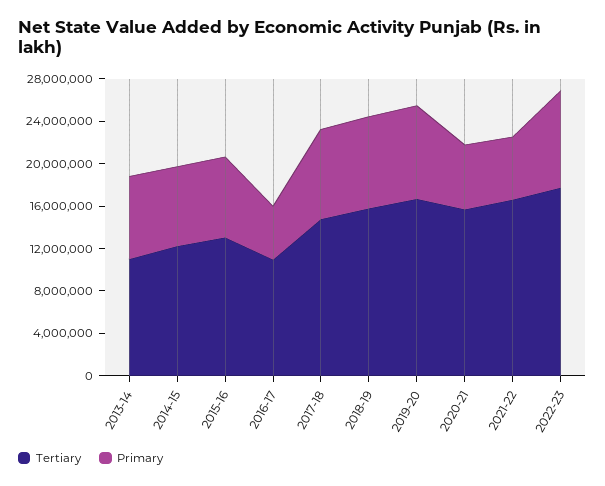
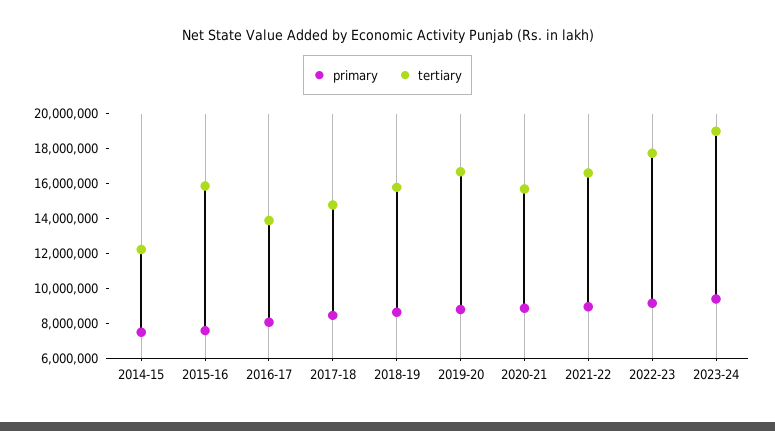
Tertiary, 2013-14: 11000000 -> none
Primary, 2013-14: 8000000 -> none
Tertiary, 2015-16: 13000000 -> 16000000
Tertiary, 2016-17: 11000000 -> 14000000
Primary, 2016-17: 5000000 -> 8000000
Primary, 2020-21: 6000000 -> 9000000
Primary, 2021-22: 6000000 -> 9000000
Primary, 2023-24: none -> 9500000
Tertiary, 2023-24: none -> 19000000

